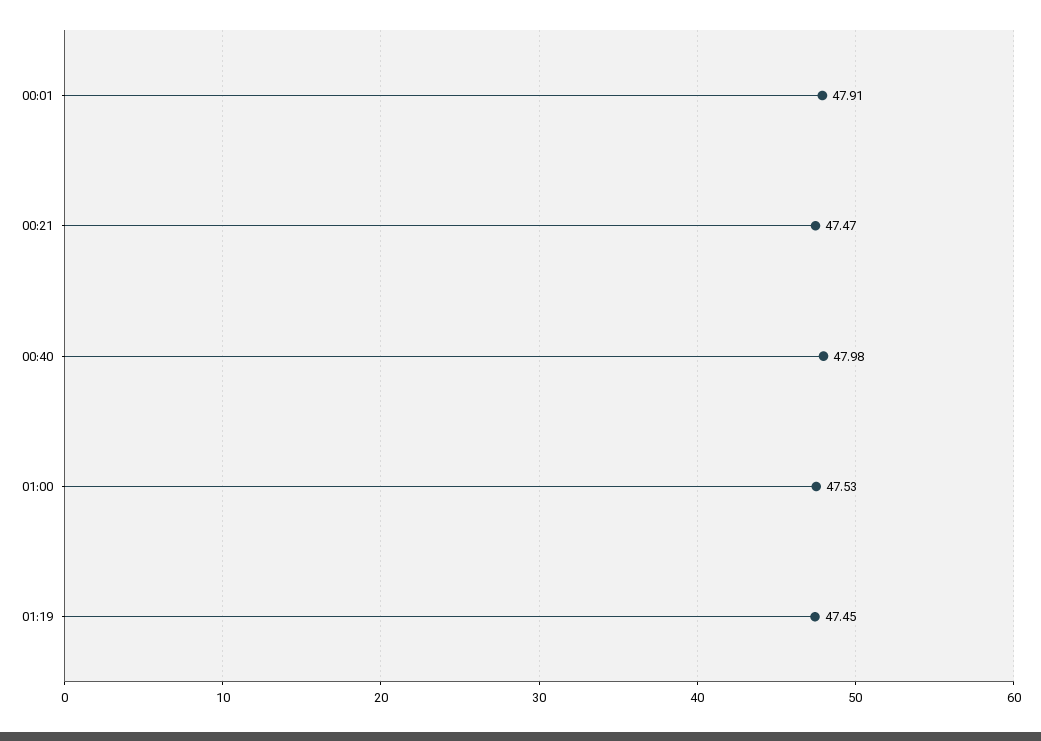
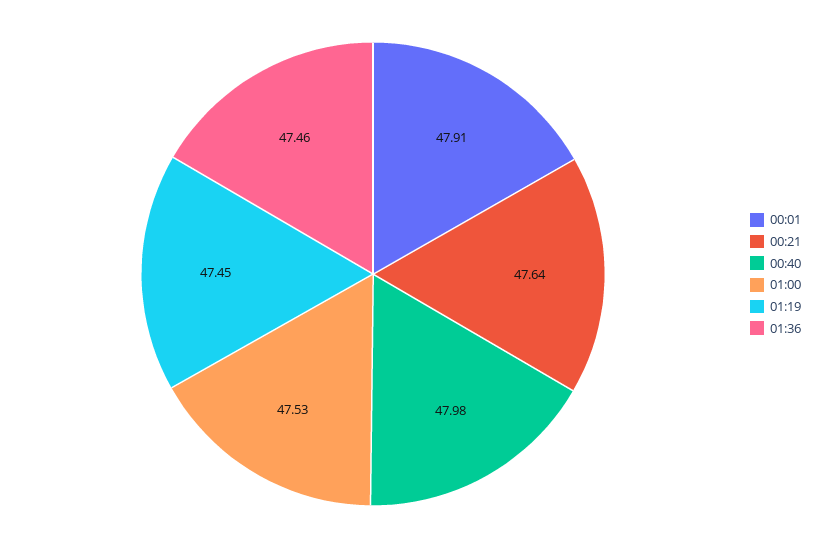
00:21: 47.47 -> 47.64
01:36: none -> 47.46

